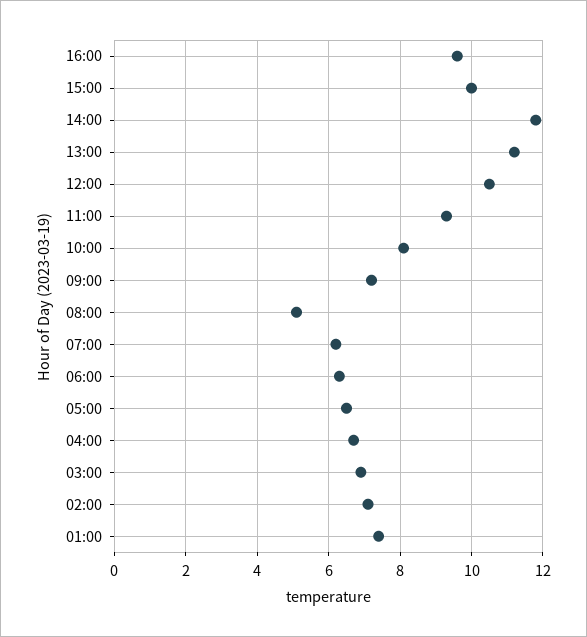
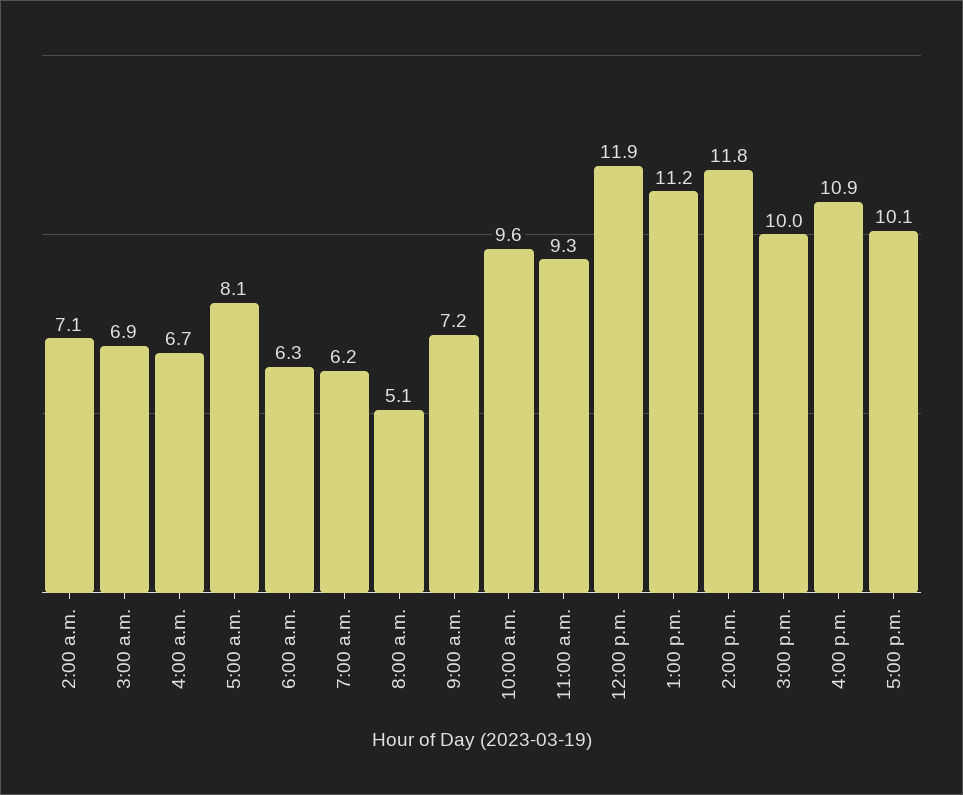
16:00: 9.5 -> 10.9
12:00: 10.5 -> 11.9
10:00: 8 -> 9.6
05:00: 6.5 -> 8.1
01:00: 7.5 -> none
5:00 p.m.: none -> 10.1

